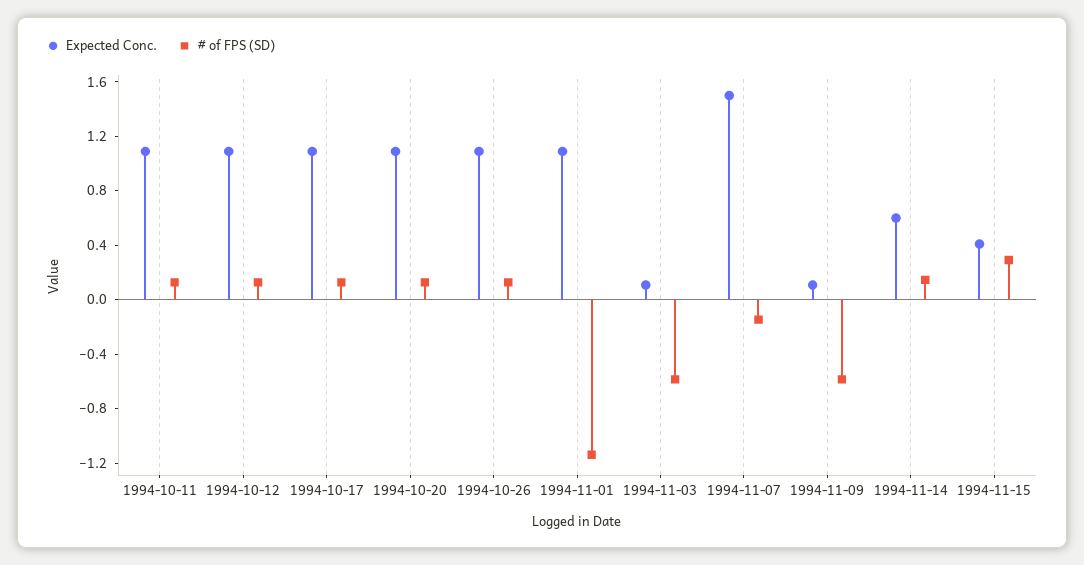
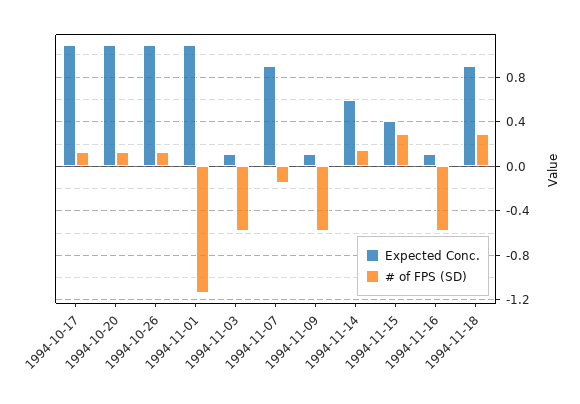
Expected Conc., 1994-10-11: 1.1 -> none
# of FPS (SD), 1994-10-11: 0.1 -> none
Expected Conc., 1994-10-12: 1.1 -> none
# of FPS (SD), 1994-10-12: 0.1 -> none
Expected Conc., 1994-11-07: 1.5 -> 0.9
Expected Conc., 1994-11-16: none -> 0.1
# of FPS (SD), 1994-11-16: none -> -0.6
Expected Conc., 1994-11-18: none -> 0.9
# of FPS (SD), 1994-11-18: none -> 0.3

